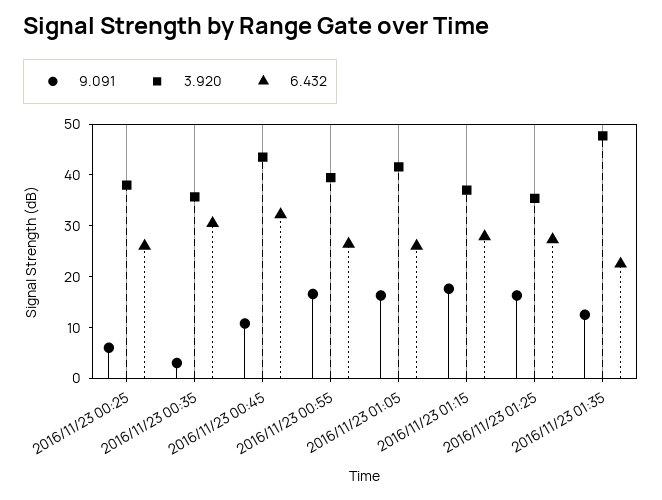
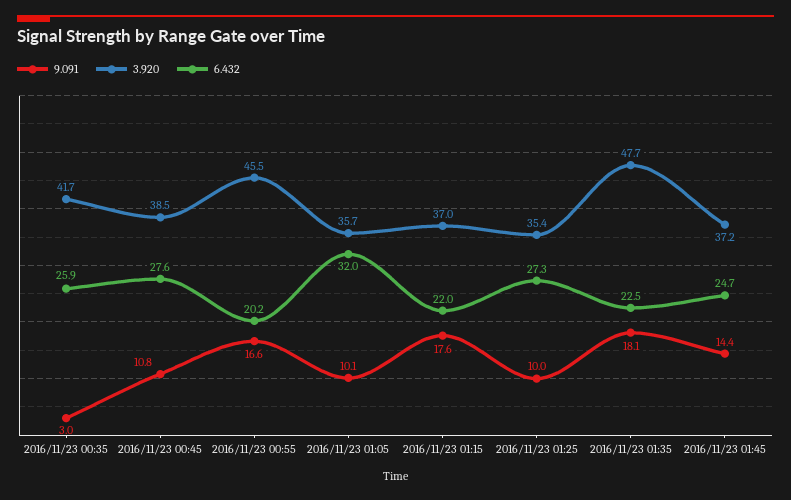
9.091, 2016/11/23 00:25: 6 -> none
3.920, 2016/11/23 00:25: 38 -> none
6.432, 2016/11/23 00:25: 26 -> none
3.920, 2016/11/23 00:35: 36 -> 41.7
6.432, 2016/11/23 00:35: 30 -> 25.9
3.920, 2016/11/23 00:45: 44 -> 38.5
6.432, 2016/11/23 00:45: 32 -> 27.6
3.920, 2016/11/23 00:55: 40 -> 45.5
6.432, 2016/11/23 00:55: 26 -> 20.2
9.091, 2016/11/23 01:05: 16 -> 10.1
3.920, 2016/11/23 01:05: 42 -> 35.7
6.432, 2016/11/23 01:05: 26 -> 32
6.432, 2016/11/23 01:15: 28 -> 22
9.091, 2016/11/23 01:25: 16 -> 10
9.091, 2016/11/23 01:35: 12 -> 18.1
9.091, 2016/11/23 01:45: none -> 14.4
3.920, 2016/11/23 01:45: none -> 37.2
6.432, 2016/11/23 01:45: none -> 24.7

